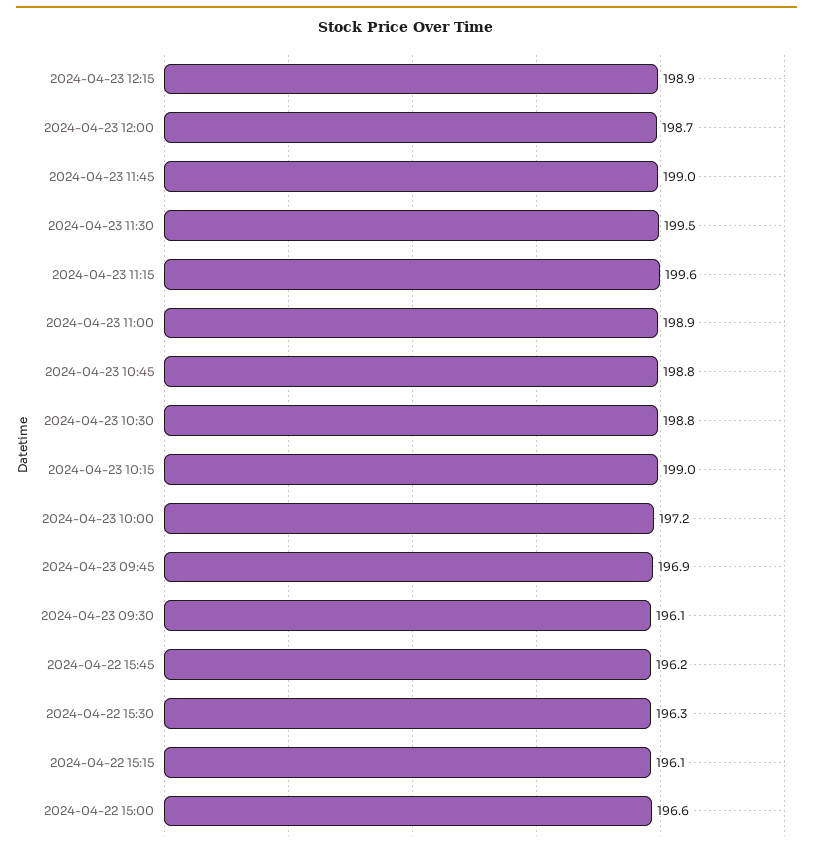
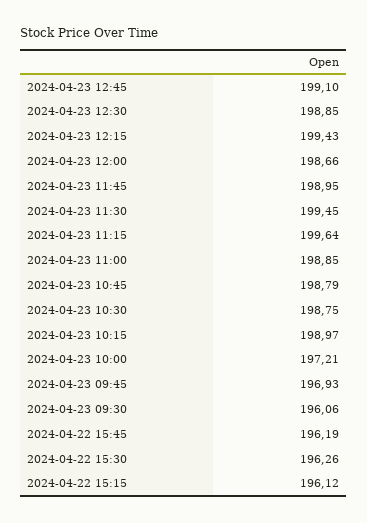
2024-04-23 12:15: 198.9 -> 199.43
2024-04-22 15:00: 196.6 -> none
2024-04-23 12:45: none -> 199.1
2024-04-23 12:30: none -> 198.85

